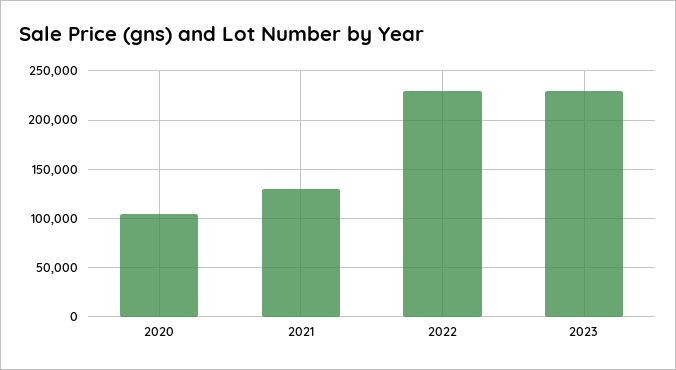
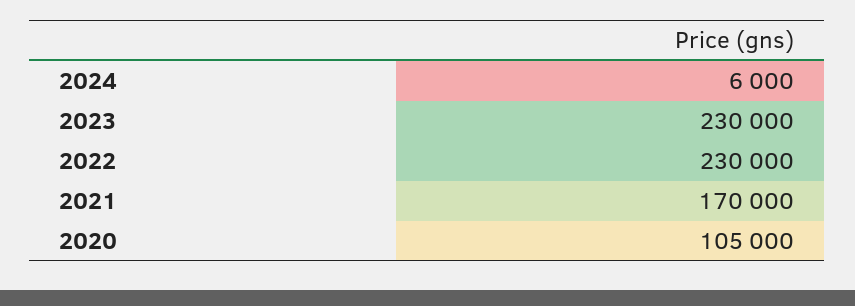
2021: 130000 -> 170000
2024: none -> 6000

